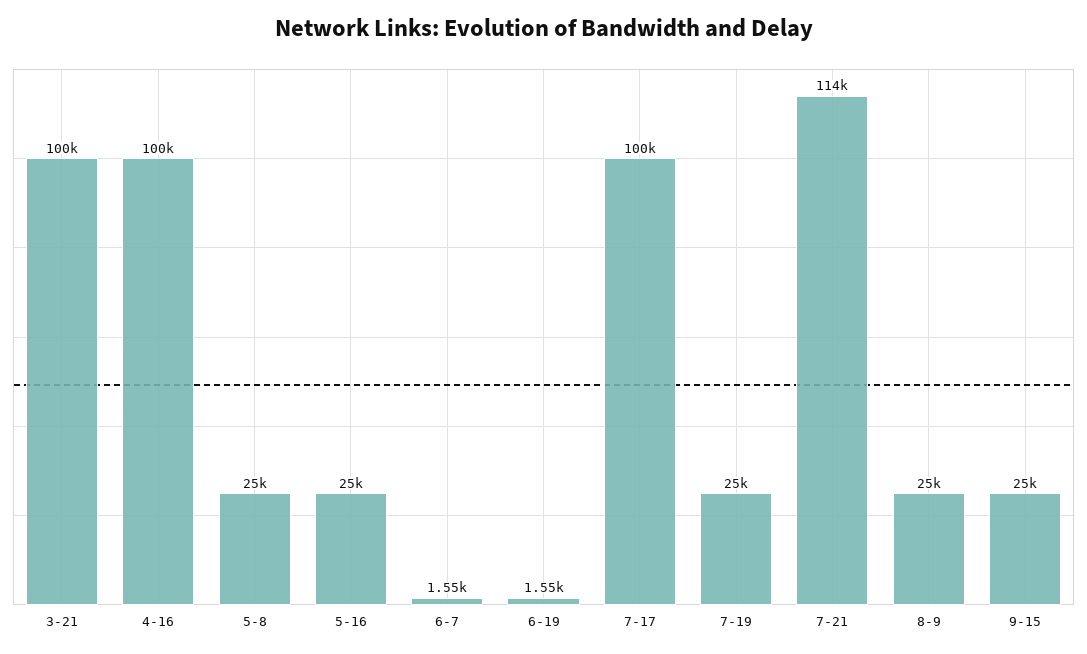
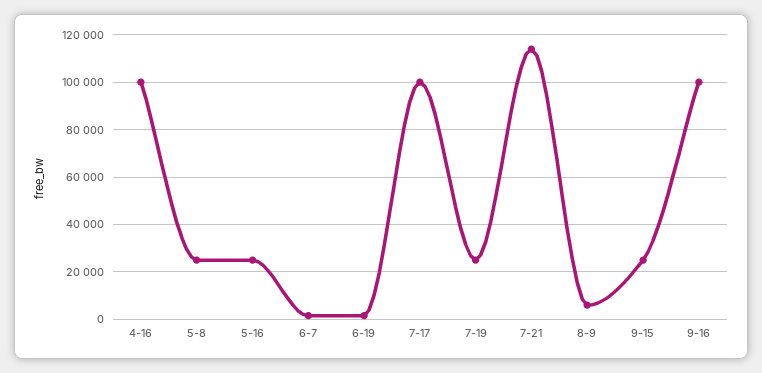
3-21: 100000 -> none
8-9: 25000 -> 5000
9-16: none -> 100000

